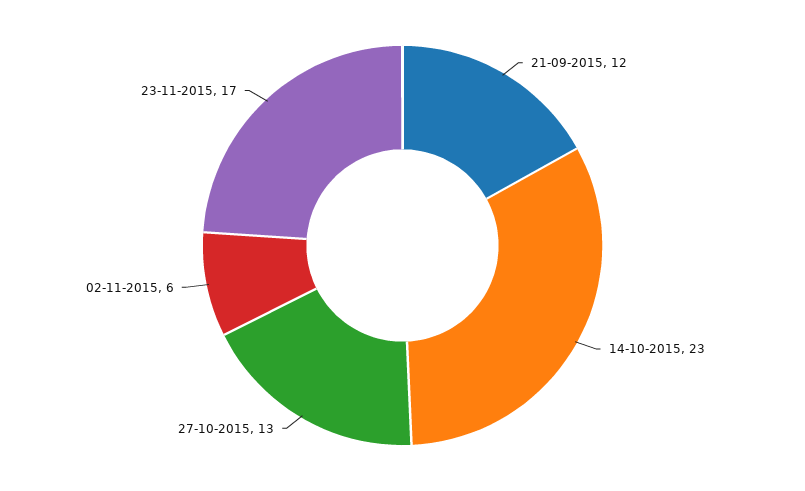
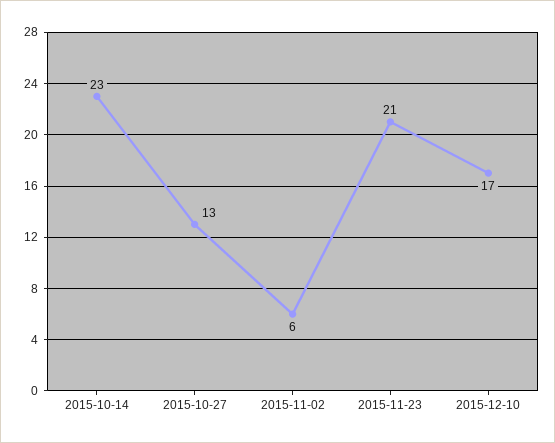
21-09-2015: 12 -> none
23-11-2015: 17 -> 21
2015-12-10: none -> 17

